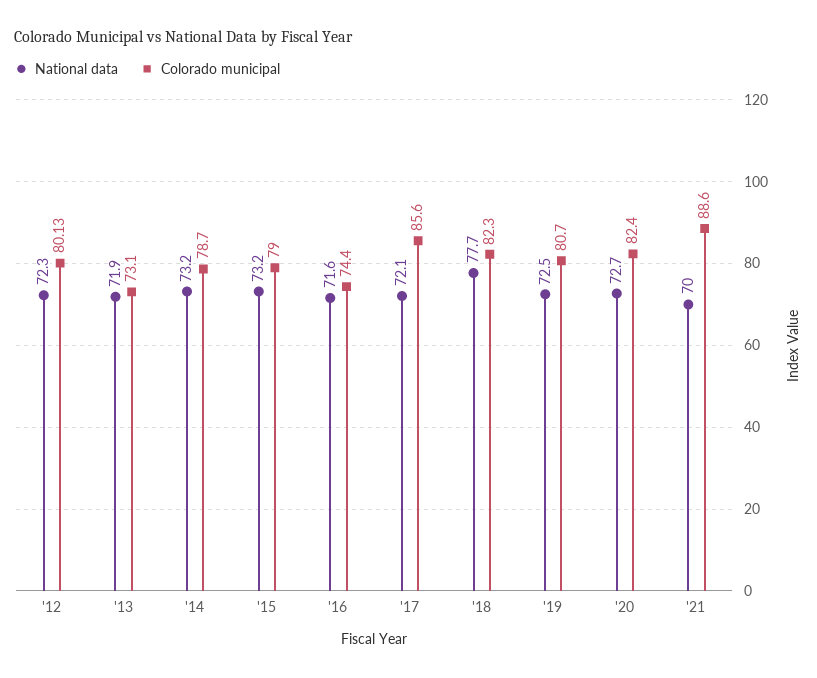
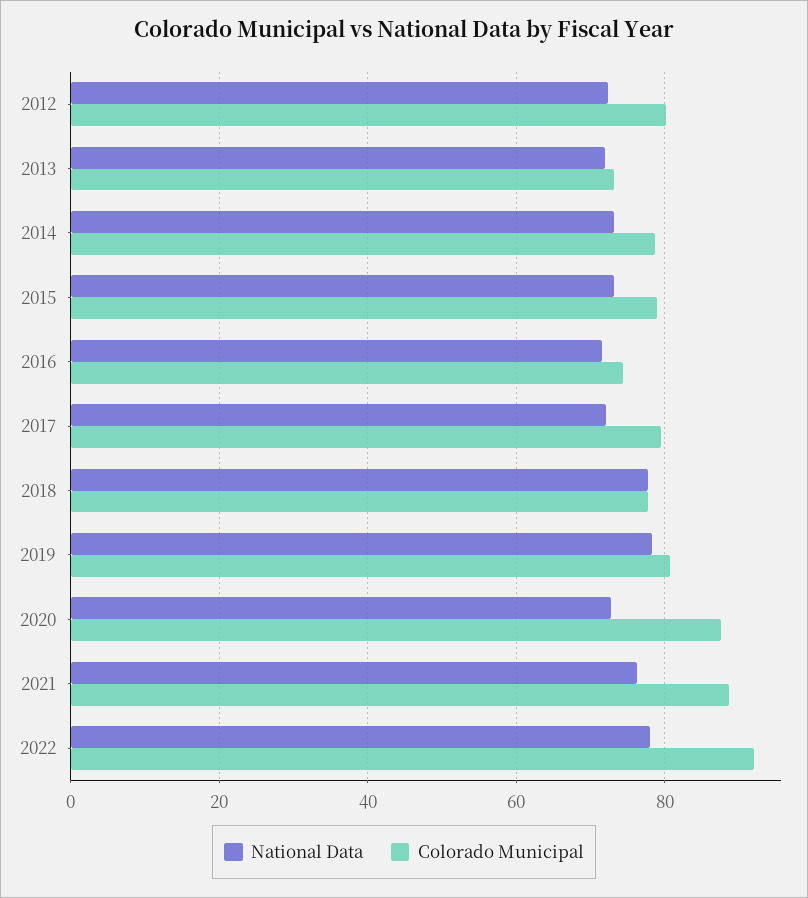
Colorado municipal, '17: 85.6 -> 80
Colorado municipal, '18: 82.3 -> 78
National data, '19: 72.5 -> 78
Colorado municipal, '20: 82.4 -> 88
National data, '21: 70 -> 76
National data, 2022: none -> 78
Colorado municipal, 2022: none -> 92

